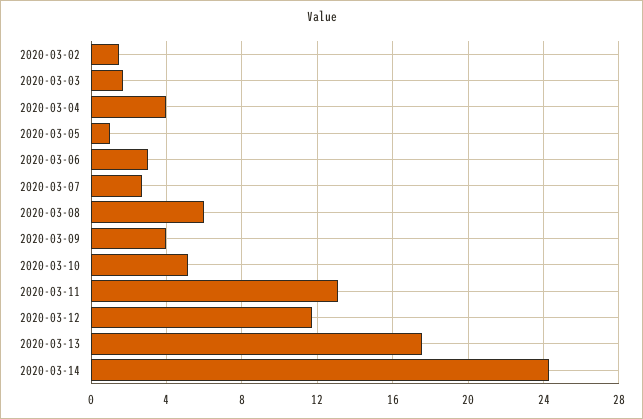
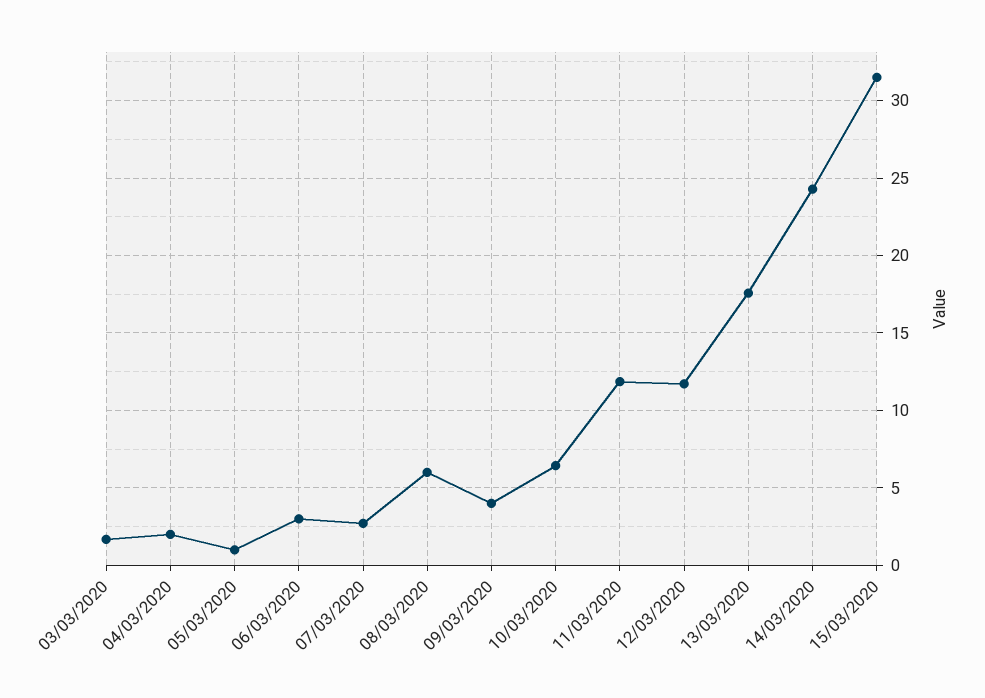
2020-03-02: 1.5 -> none
2020-03-04: 4 -> 2
2020-03-10: 5 -> 6.5
2020-03-11: 13 -> 12
15/03/2020: none -> 31.5

